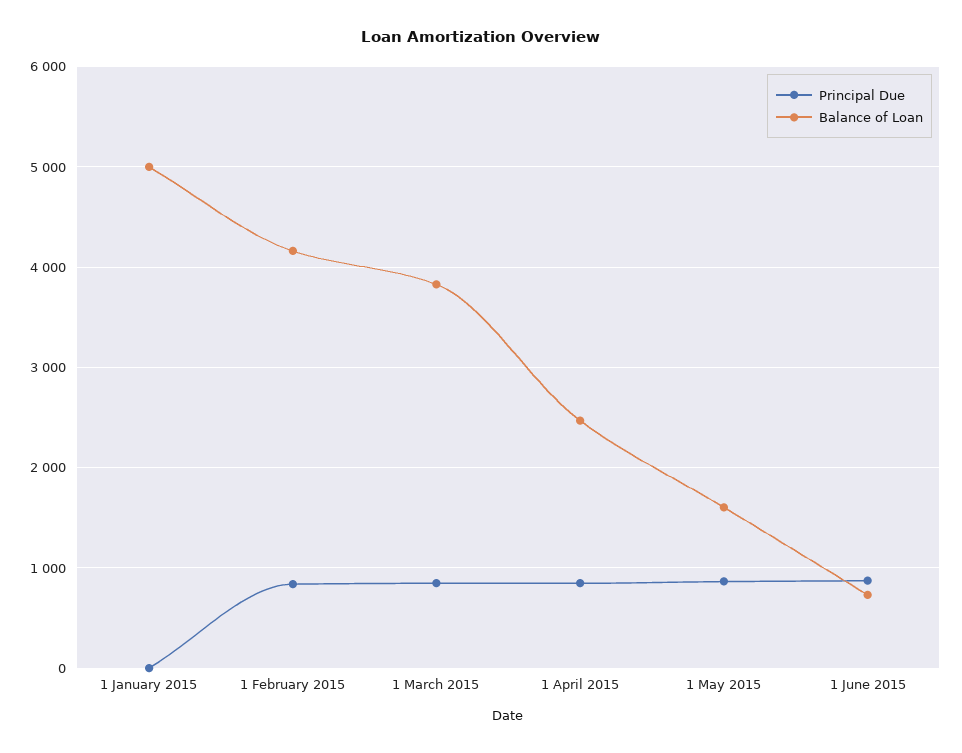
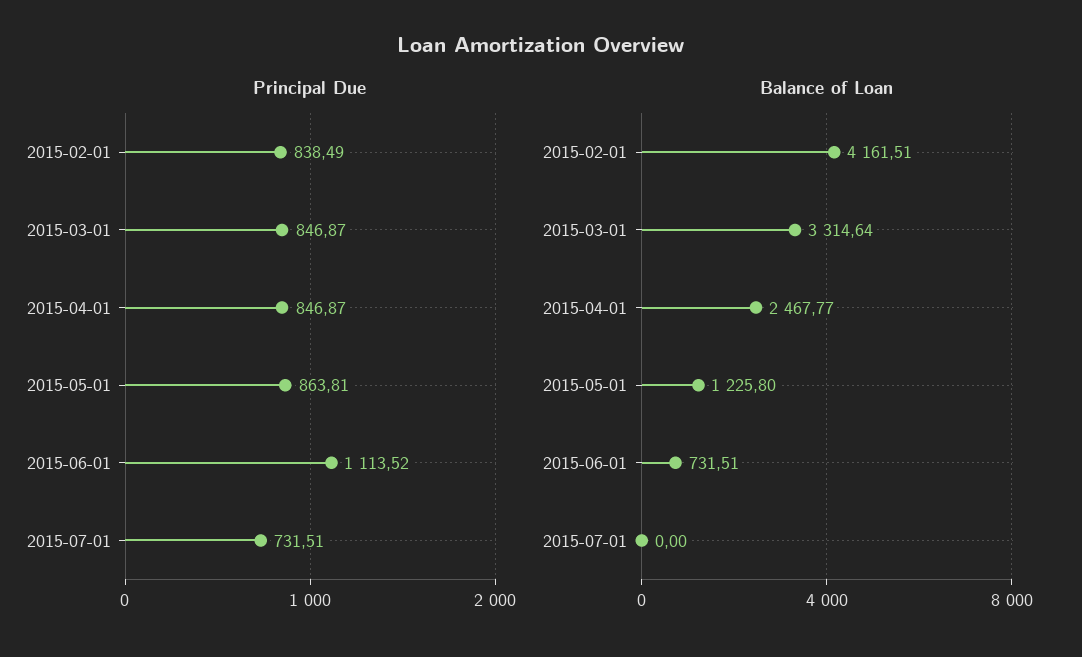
Principal Due, 1 January 2015: 0 -> none
Balance of Loan, 1 January 2015: 5000 -> none
Balance of Loan, 1 March 2015: 3800 -> 3314.64
Balance of Loan, 1 May 2015: 1600 -> 1225.8
Principal Due, 1 June 2015: 900 -> 1113.52
Principal Due, 2015-07-01: none -> 731.51
Balance of Loan, 2015-07-01: none -> 0

